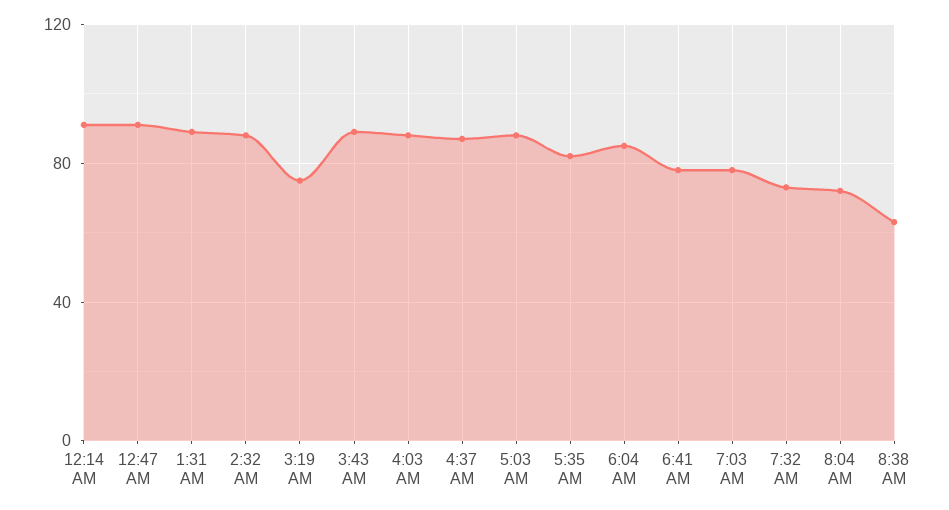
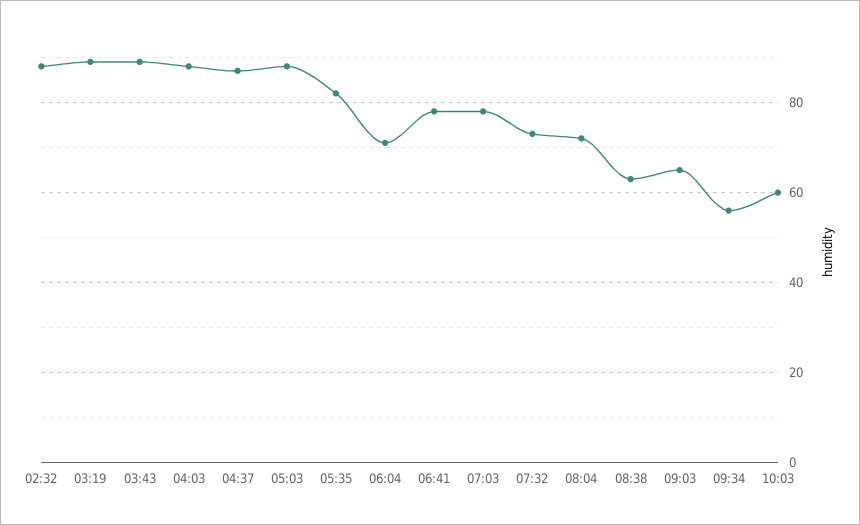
12:14 AM: 90 -> none
12:47 AM: 90 -> none
1:31 AM: 90 -> none
3:19 AM: 75 -> 90
6:04 AM: 85 -> 70
09:03: none -> 65
09:34: none -> 55
10:03: none -> 60

